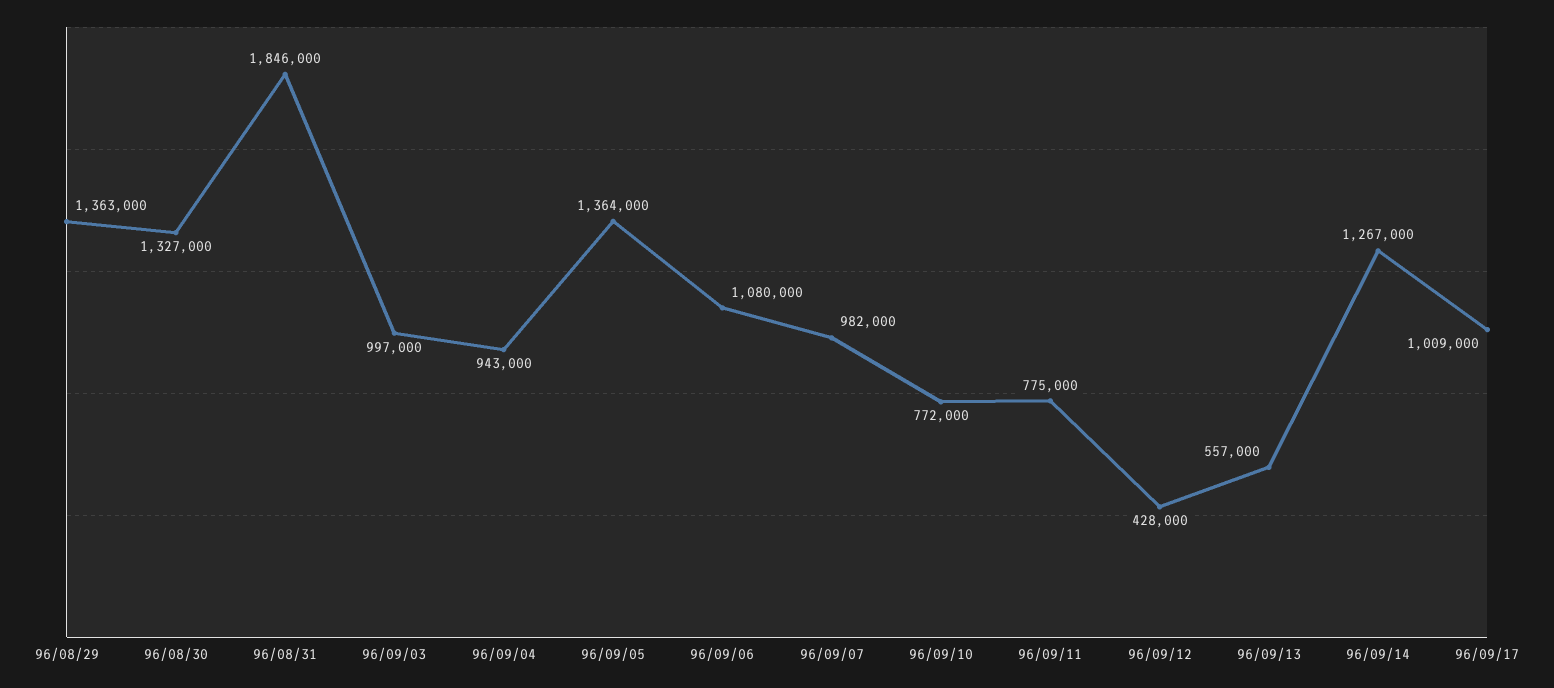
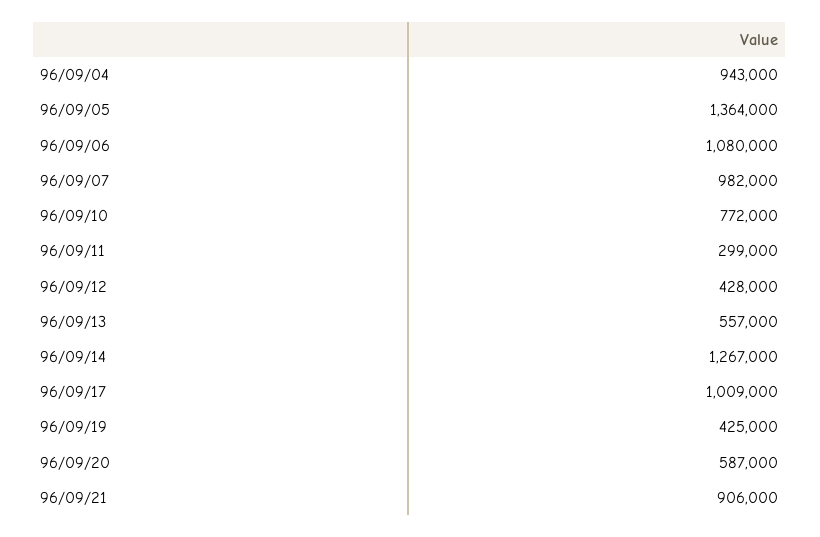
96/08/29: 1363000 -> none
96/08/30: 1327000 -> none
96/08/31: 1846000 -> none
96/09/03: 997000 -> none
96/09/11: 775000 -> 299000
96/09/19: none -> 425000
96/09/20: none -> 587000
96/09/21: none -> 906000

